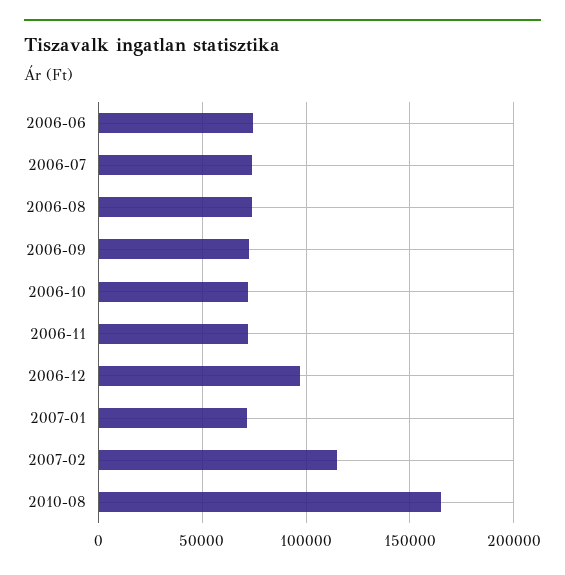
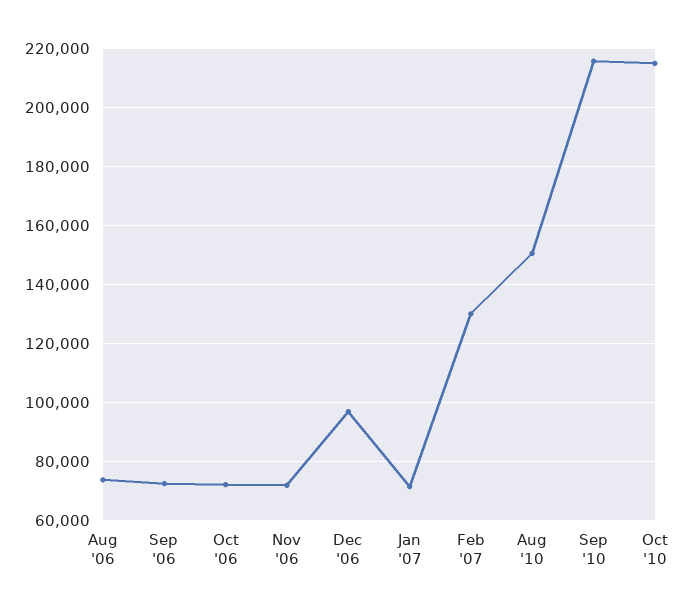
2006-06: 75000 -> none
2006-07: 75000 -> none
2007-02: 115000 -> 130000
2010-08: 165000 -> 150000
Sep '10: none -> 215000
Oct '10: none -> 215000

